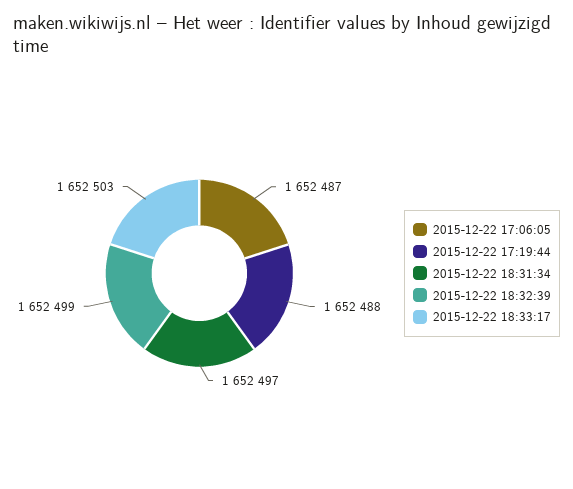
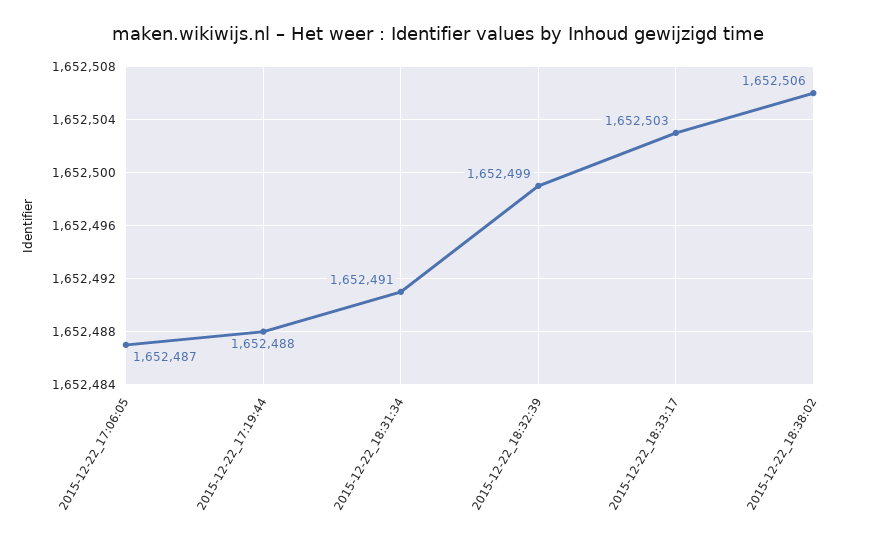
2015-12-22 18:31:34: 1652497 -> 1652491
2015-12-22_18:38:02: none -> 1652506

